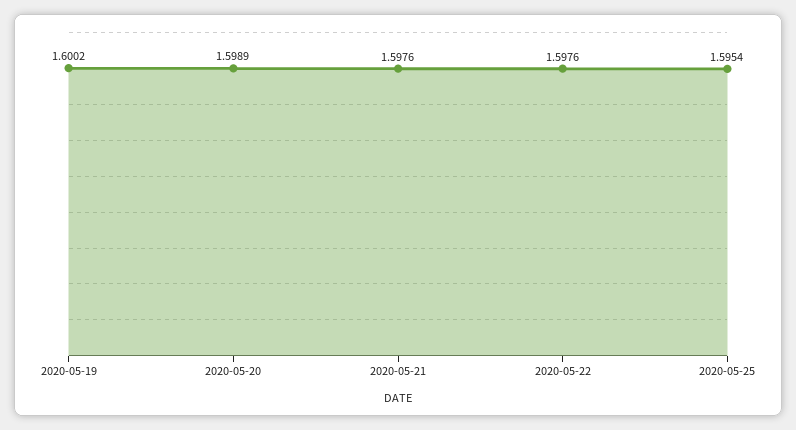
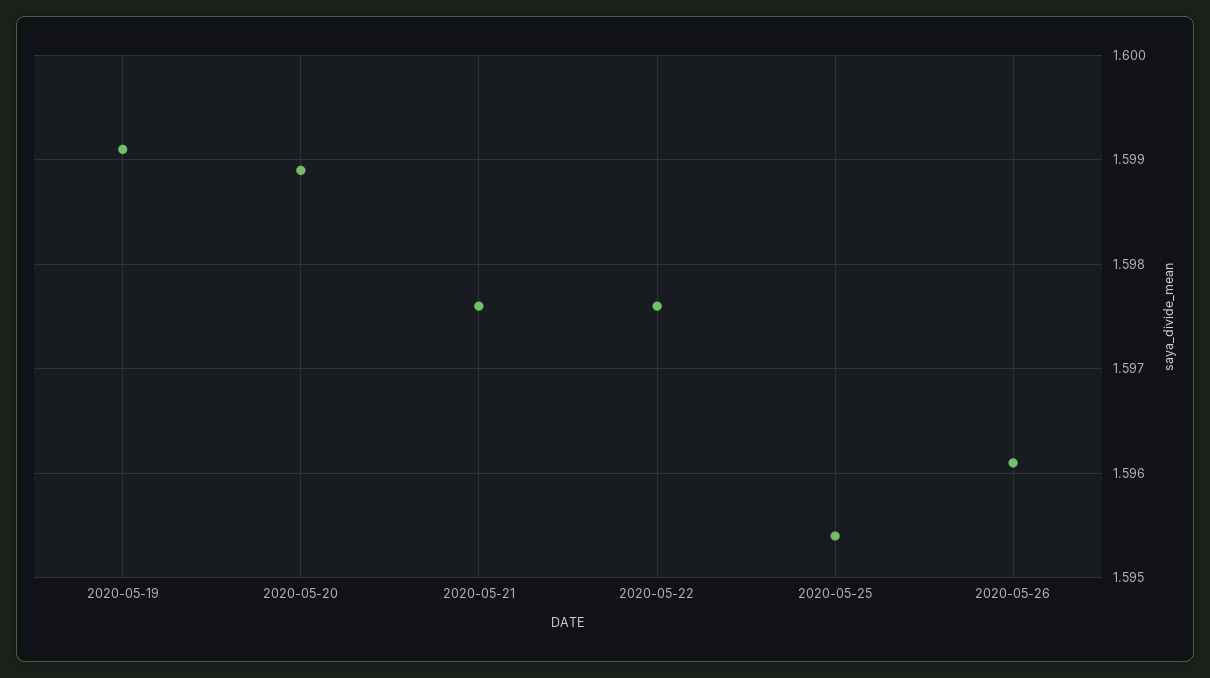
2020-05-19: 1.6002 -> 1.5991
2020-05-26: none -> 1.5961

